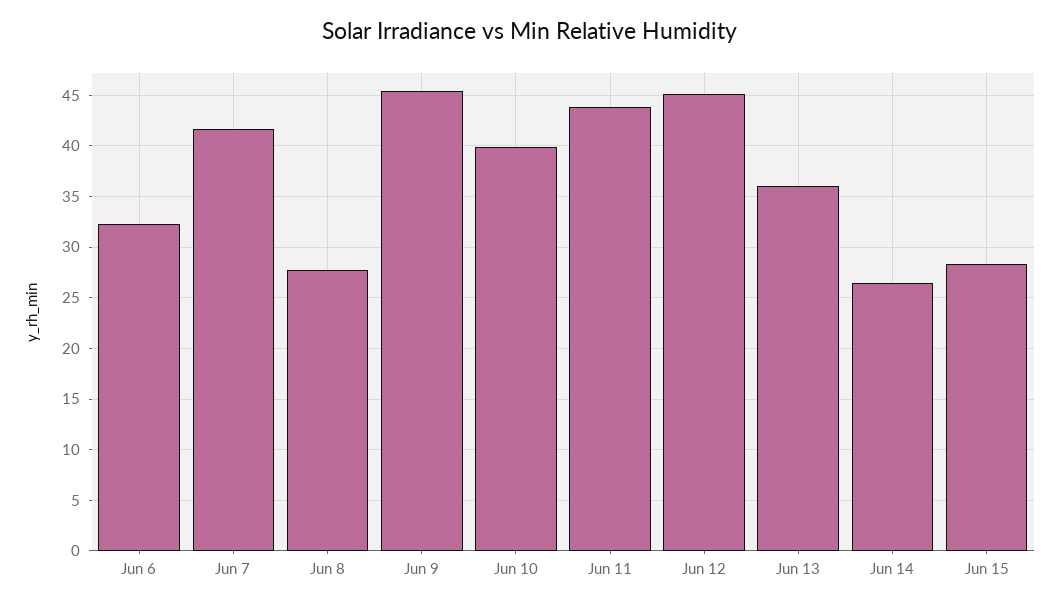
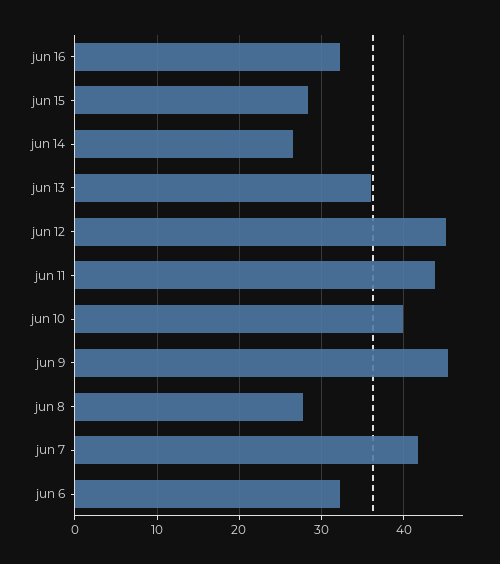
jun 16: none -> 32

